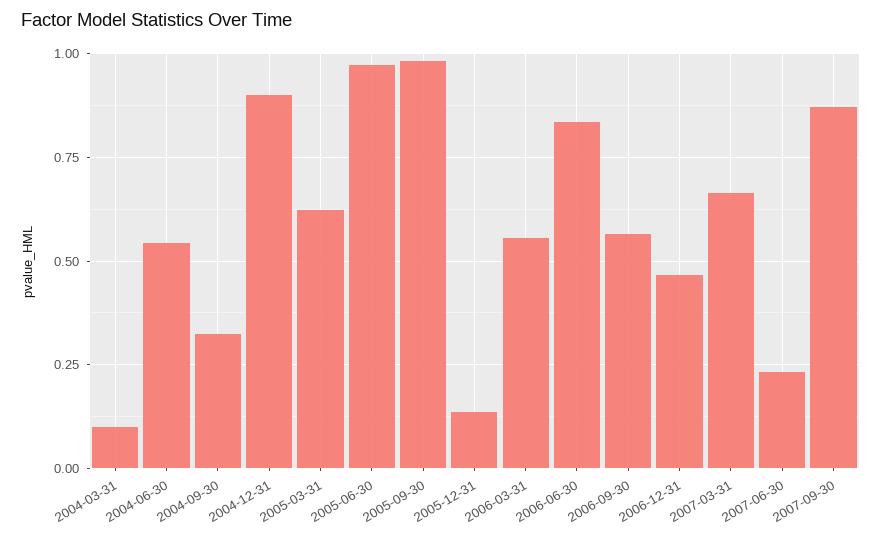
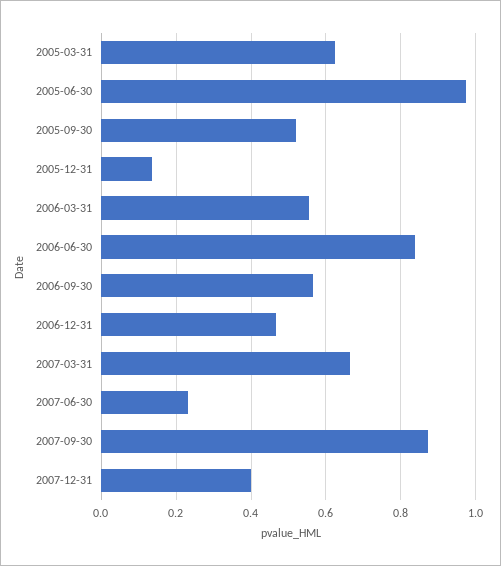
2004-03-31: 0.1 -> none
2004-06-30: 0.55 -> none
2004-09-30: 0.325 -> none
2004-12-31: 0.9 -> none
2005-09-30: 0.975 -> 0.52
2007-12-31: none -> 0.4

